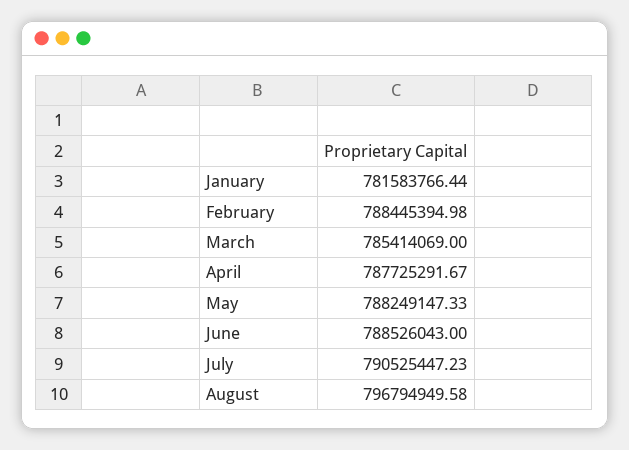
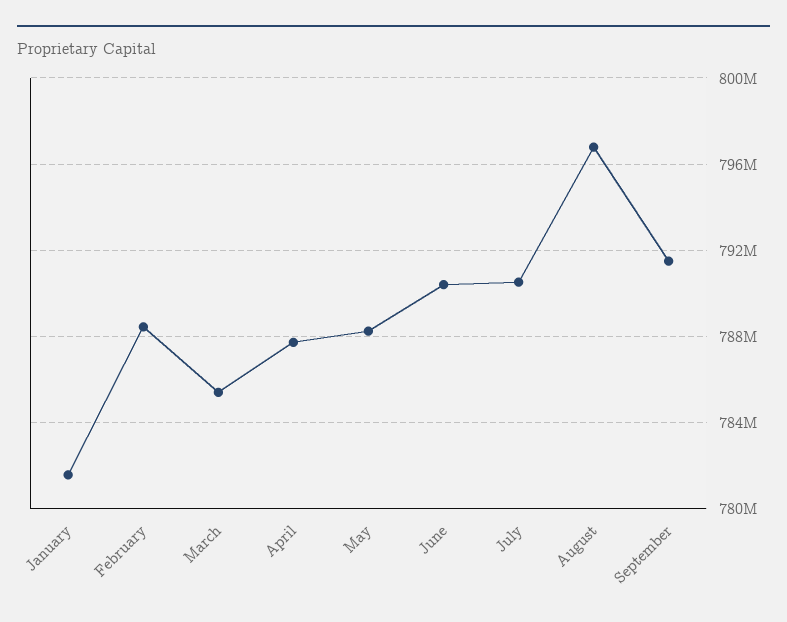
June: 788526043 -> 790500000
September: none -> 791500000

